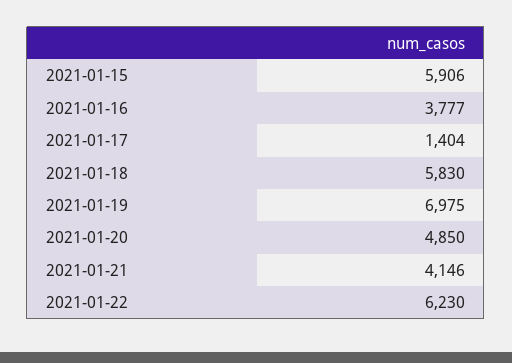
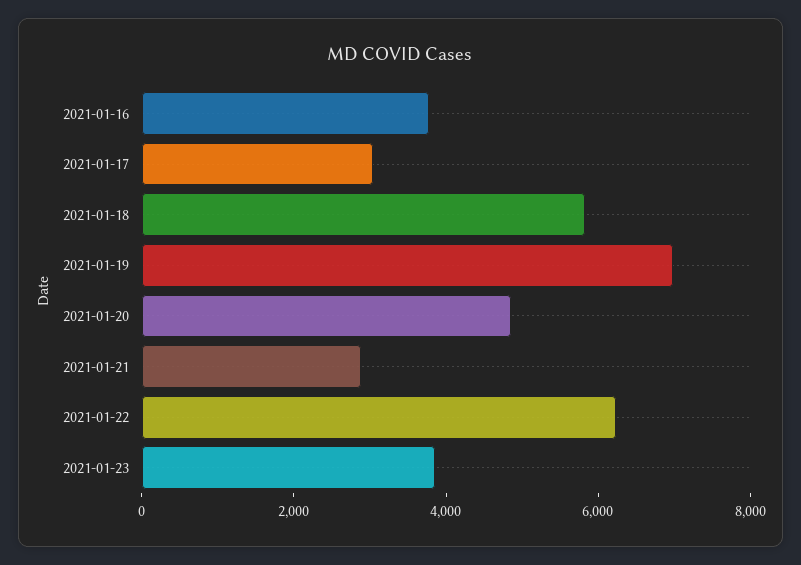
2021-01-15: 5906 -> none
2021-01-17: 1404 -> 3000
2021-01-21: 4146 -> 3000
2021-01-23: none -> 4000

